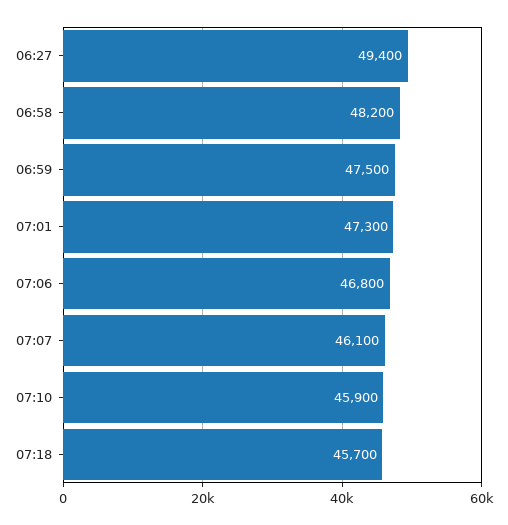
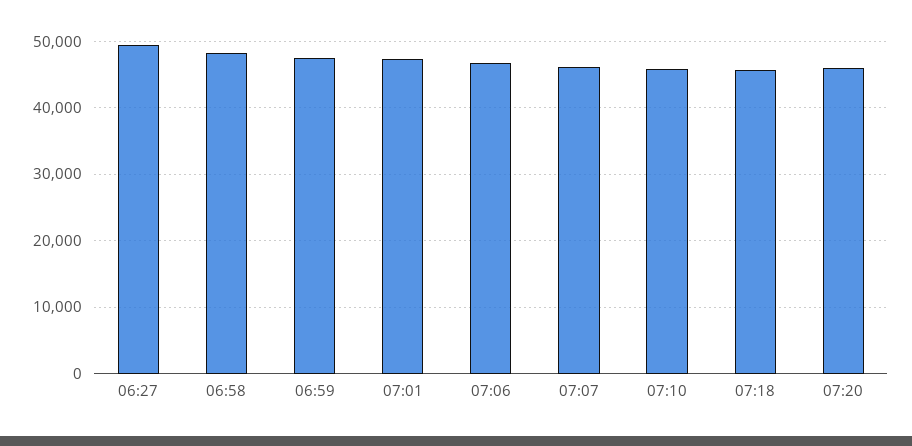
07:20: none -> 46000

